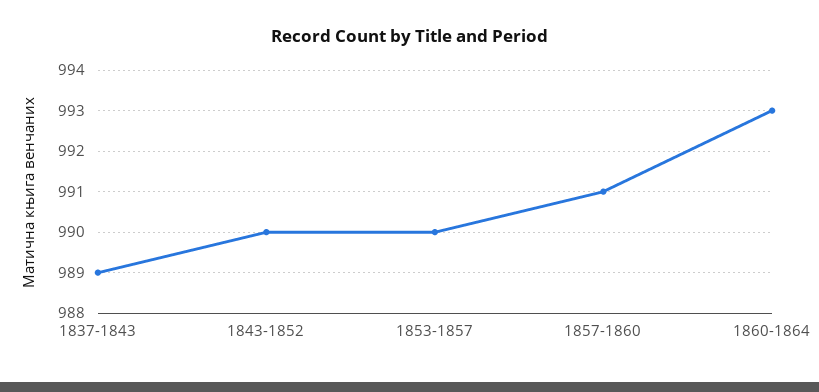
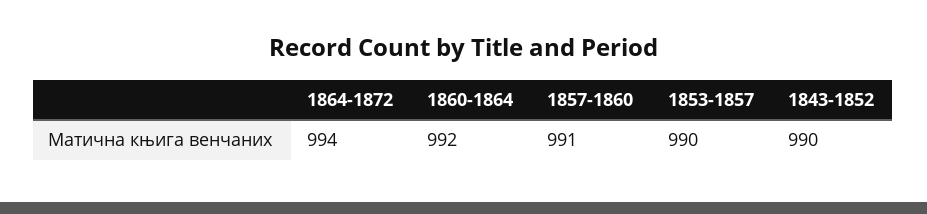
1837-1843: 989 -> none
1860-1864: 993 -> 992
1864-1872: none -> 994

